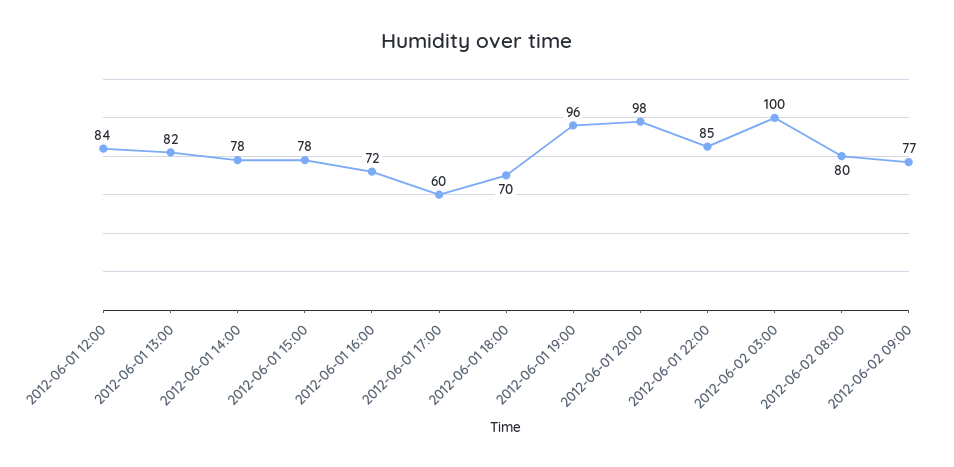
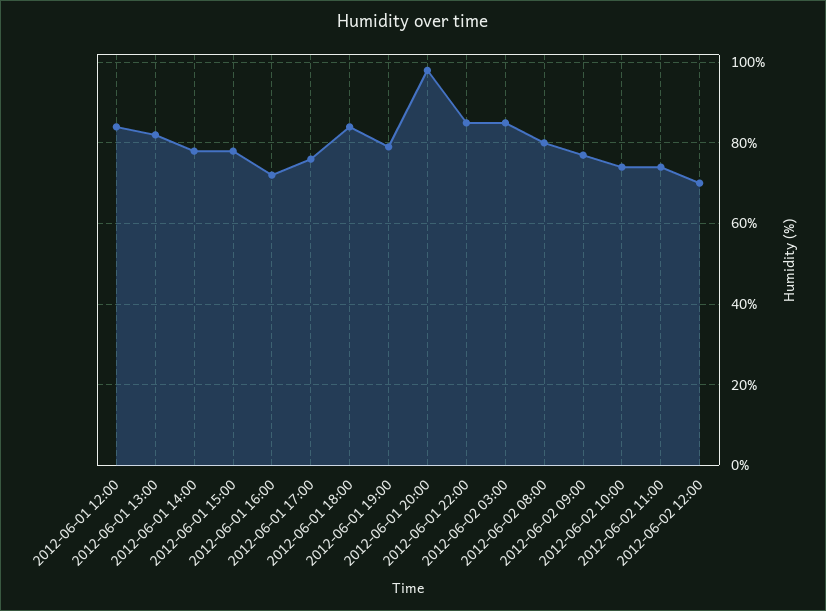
2012-06-01 17:00: 60 -> 75
2012-06-01 18:00: 70 -> 85
2012-06-01 19:00: 96 -> 80
2012-06-02 03:00: 100 -> 85
2012-06-02 10:00: none -> 75
2012-06-02 11:00: none -> 75
2012-06-02 12:00: none -> 70

